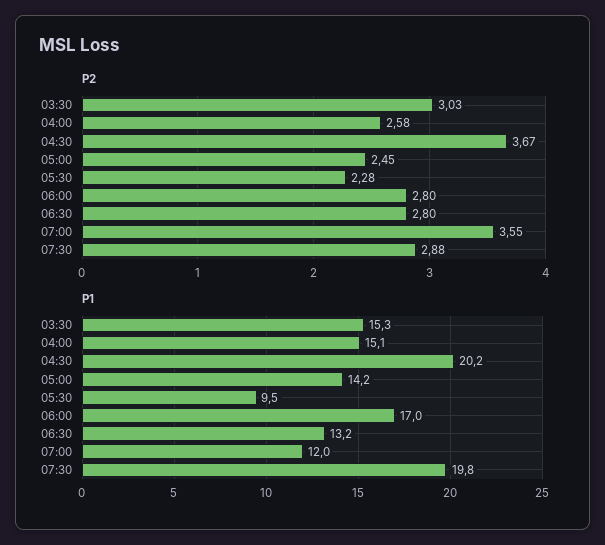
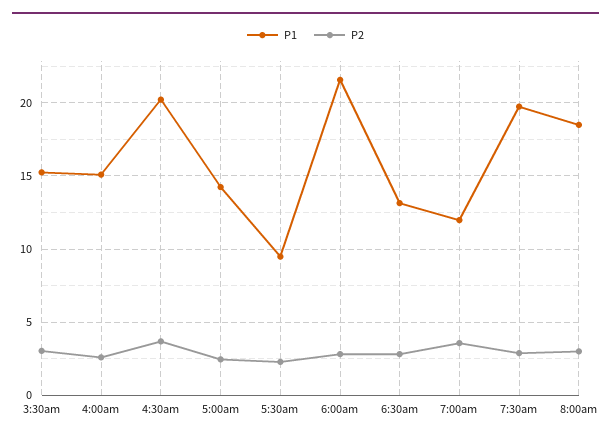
P1, 06:00: 17 -> 21.5
P1, 8:00am: none -> 18.5
P2, 8:00am: none -> 3

